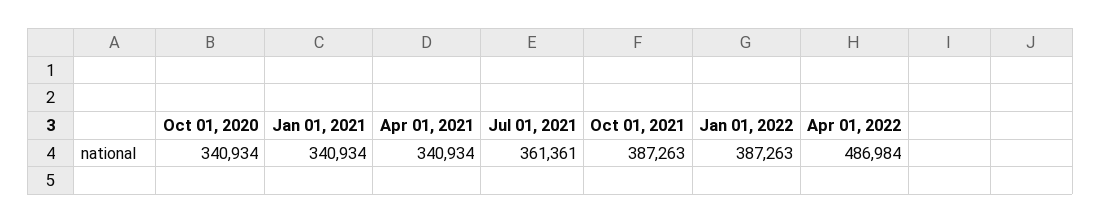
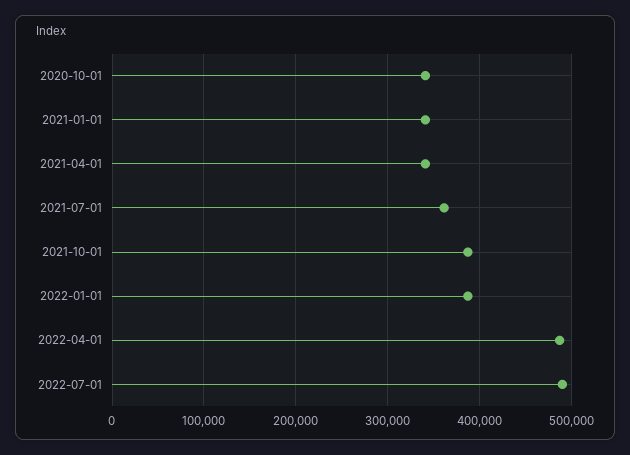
2022-07-01: none -> 490000

